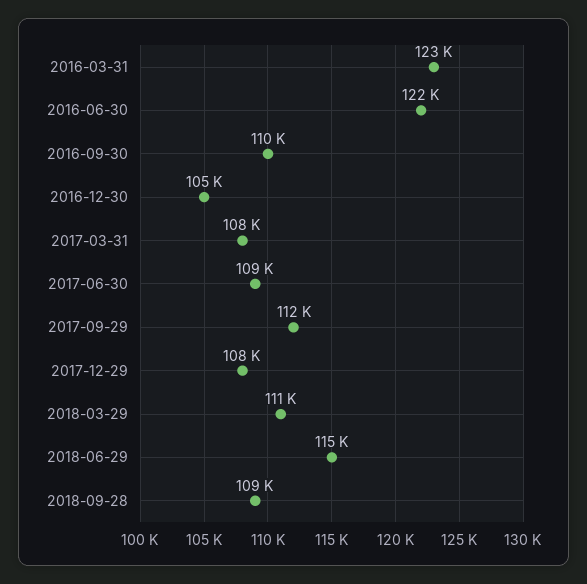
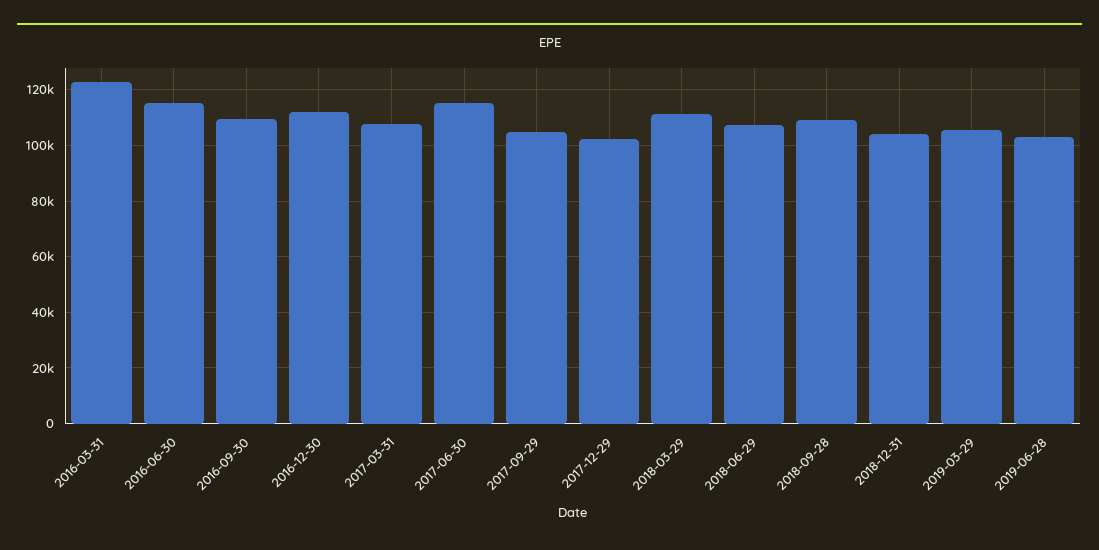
2016-06-30: 122000 -> 115000
2016-12-30: 105000 -> 112500
2017-06-30: 109000 -> 115000
2017-09-29: 112000 -> 105000
2017-12-29: 108000 -> 102500
2018-06-29: 115000 -> 107500
2018-12-31: none -> 105000
2019-03-29: none -> 105000
2019-06-28: none -> 102500

